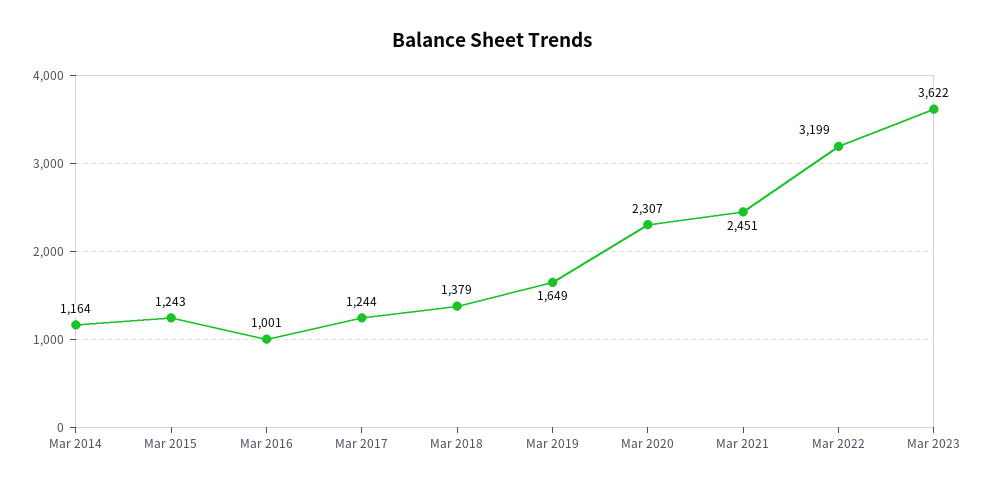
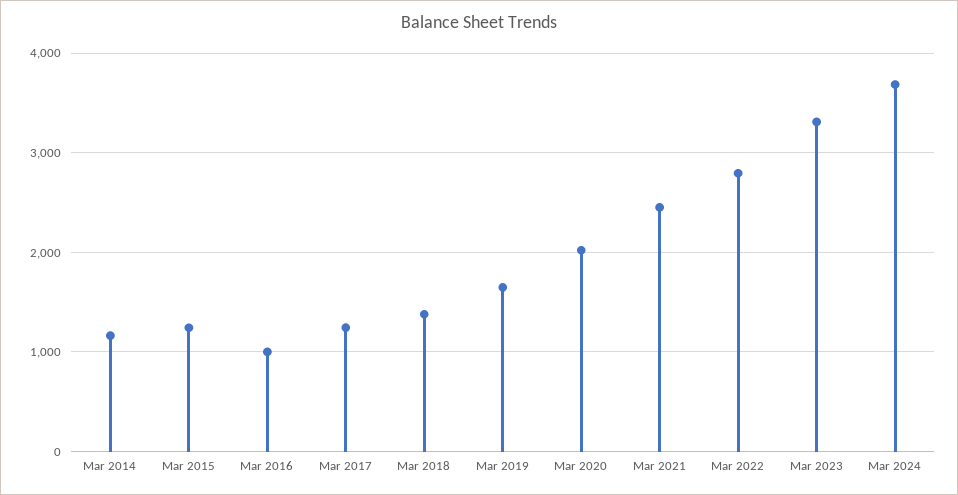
Mar 2020: 2307 -> 2000
Mar 2022: 3199 -> 2800
Mar 2023: 3622 -> 3300
Mar 2024: none -> 3700

